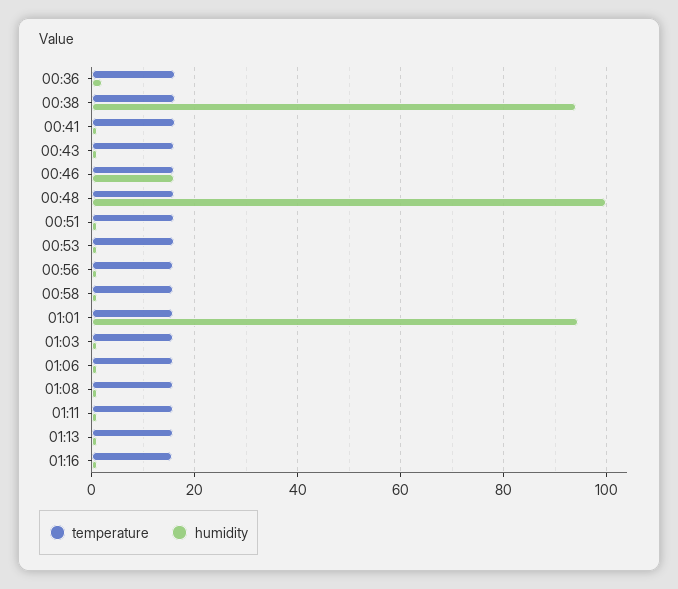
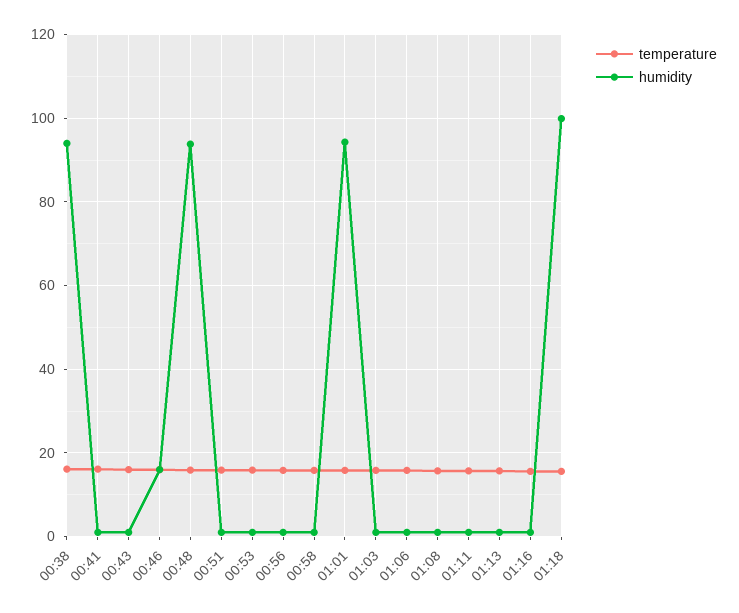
temperature, 00:36: 16 -> none
humidity, 00:36: 2 -> none
humidity, 00:48: 100 -> 94
temperature, 01:18: none -> 16
humidity, 01:18: none -> 100

